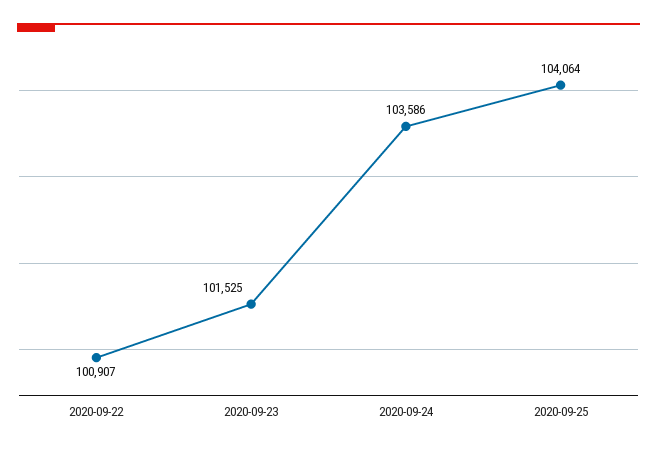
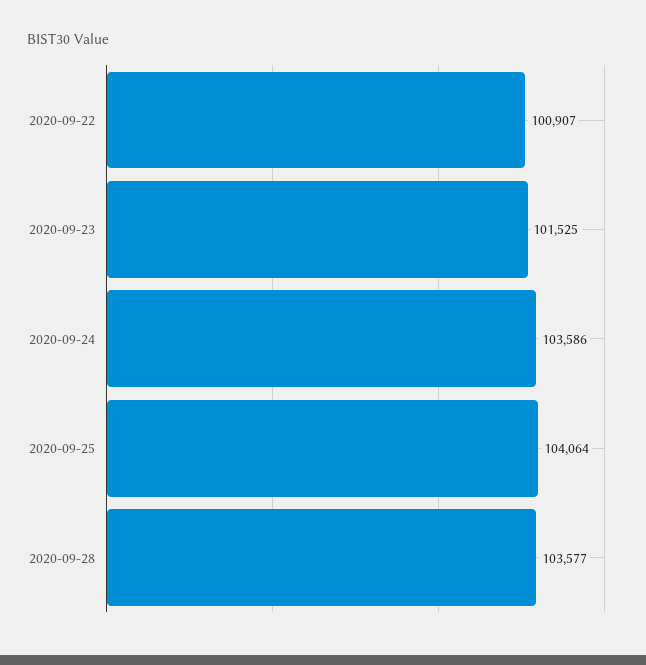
2020-09-28: none -> 103577

